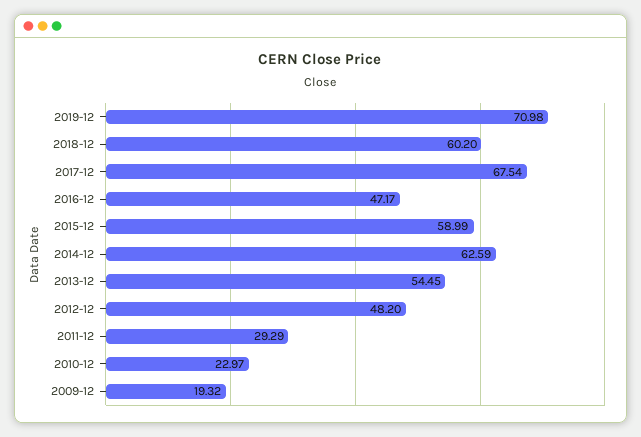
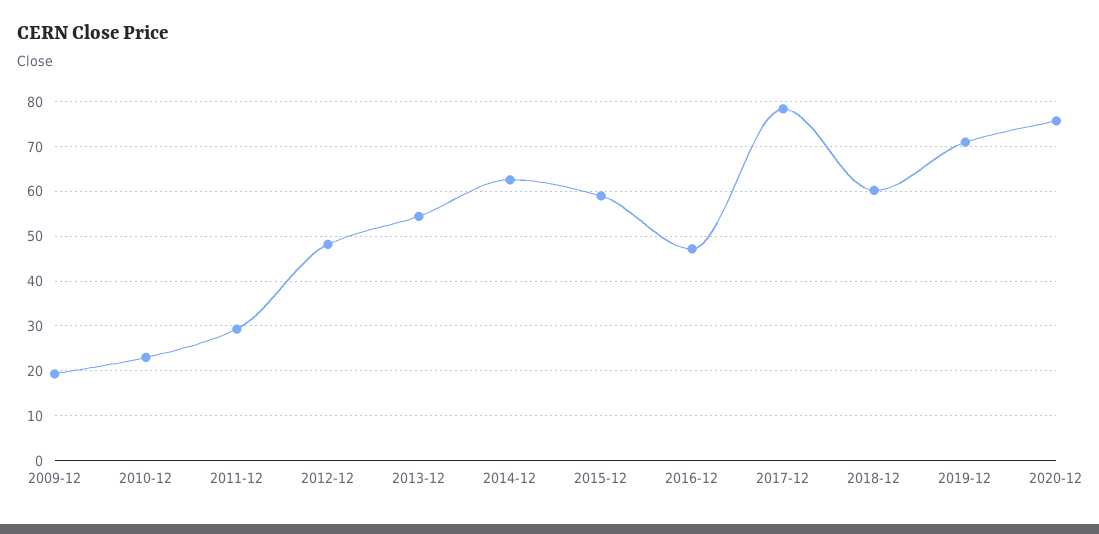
2017-12: 67.54 -> 78
2020-12: none -> 76

